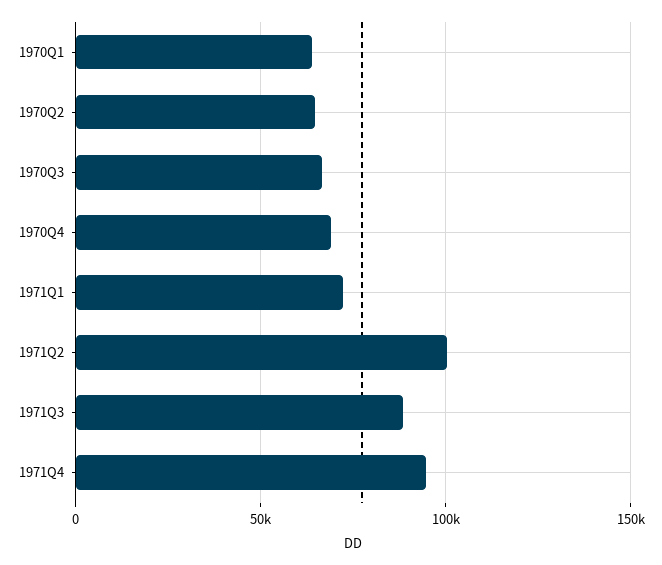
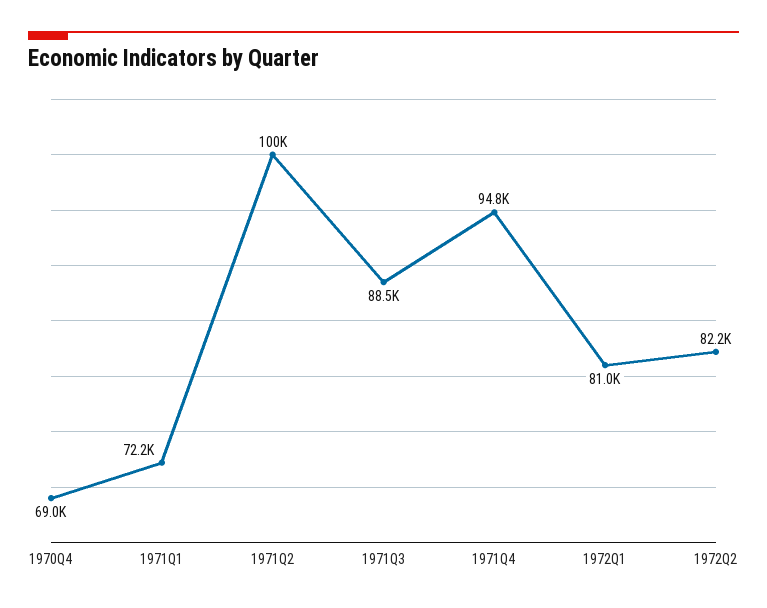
1970Q1: 65000 -> none
1970Q2: 65000 -> none
1970Q3: 65000 -> none
1972Q1: none -> 81000
1972Q2: none -> 82200

